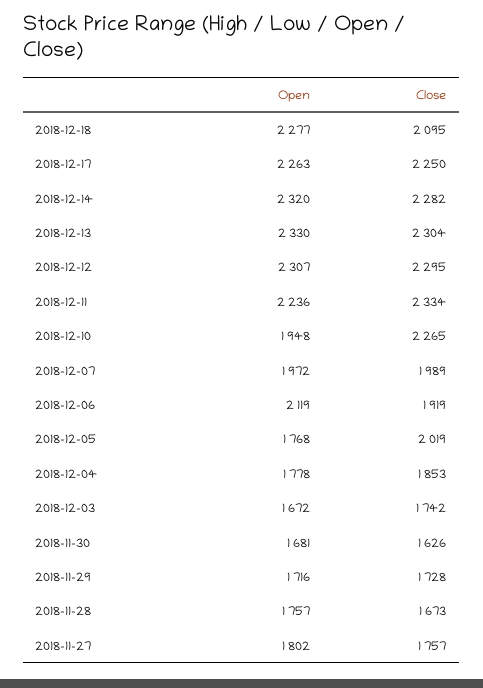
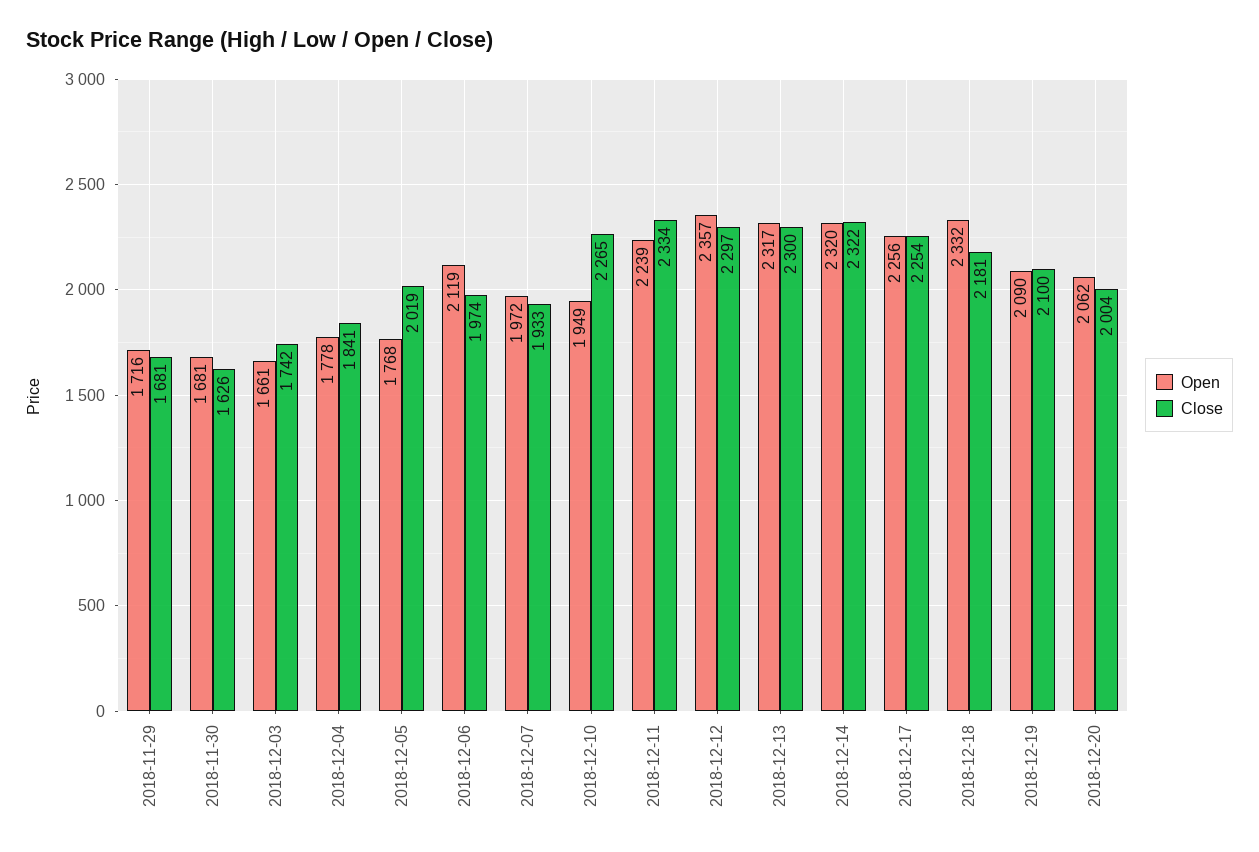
Open, 2018-12-18: 2277 -> 2332
Close, 2018-12-18: 2095 -> 2181
Open, 2018-12-17: 2263 -> 2256
Close, 2018-12-17: 2250 -> 2254
Close, 2018-12-14: 2282 -> 2322
Open, 2018-12-13: 2330 -> 2317
Close, 2018-12-13: 2304 -> 2300
Open, 2018-12-12: 2307 -> 2357
Close, 2018-12-12: 2295 -> 2297
Open, 2018-12-11: 2236 -> 2239
Open, 2018-12-10: 1948 -> 1949
Close, 2018-12-07: 1989 -> 1933
Close, 2018-12-06: 1919 -> 1974
Close, 2018-12-04: 1853 -> 1841
Open, 2018-12-03: 1672 -> 1661
Close, 2018-11-29: 1728 -> 1681
Open, 2018-11-28: 1757 -> none
Close, 2018-11-28: 1673 -> none
Open, 2018-11-27: 1802 -> none
Close, 2018-11-27: 1757 -> none
Open, 2018-12-19: none -> 2090
Close, 2018-12-19: none -> 2100
Open, 2018-12-20: none -> 2062
Close, 2018-12-20: none -> 2004

